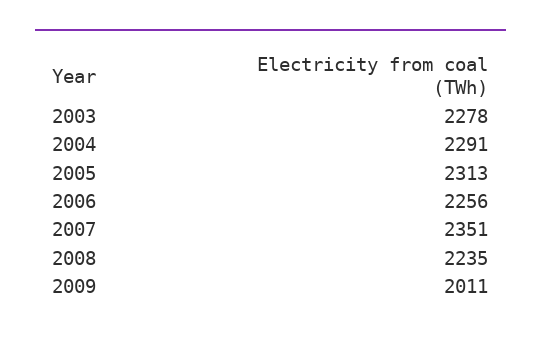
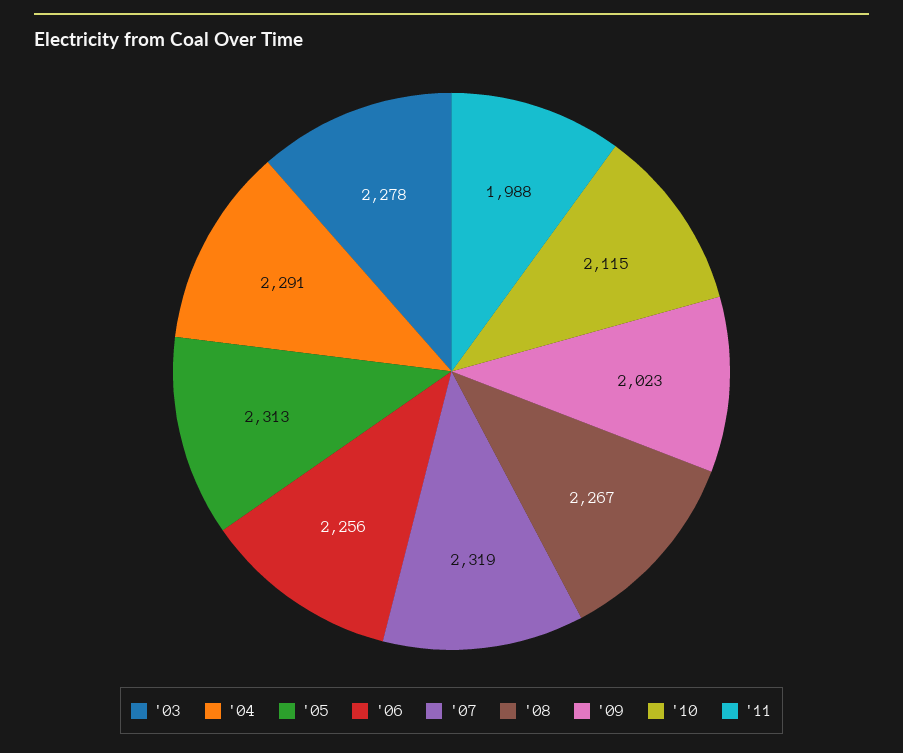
2007: 2351 -> 2319
2008: 2235 -> 2267
2009: 2011 -> 2023
'10: none -> 2115
'11: none -> 1988

